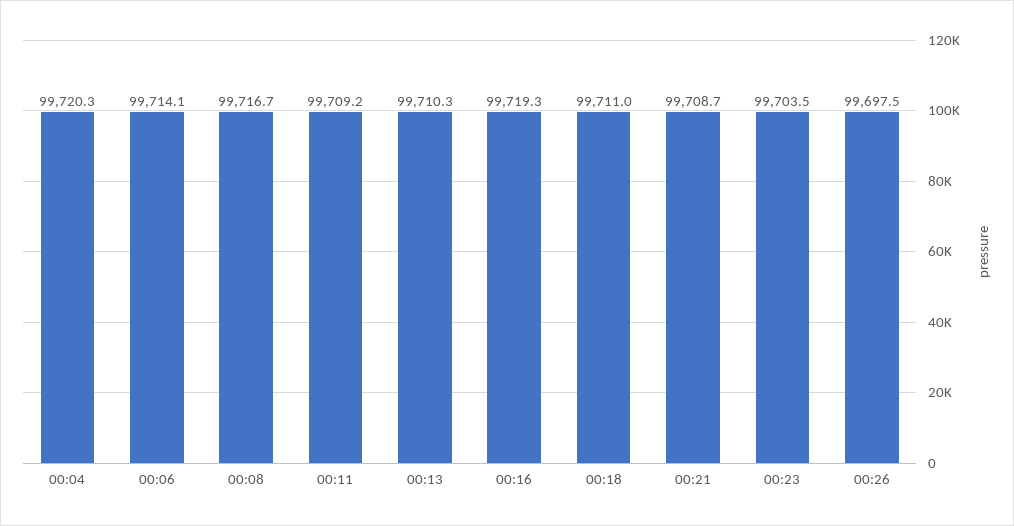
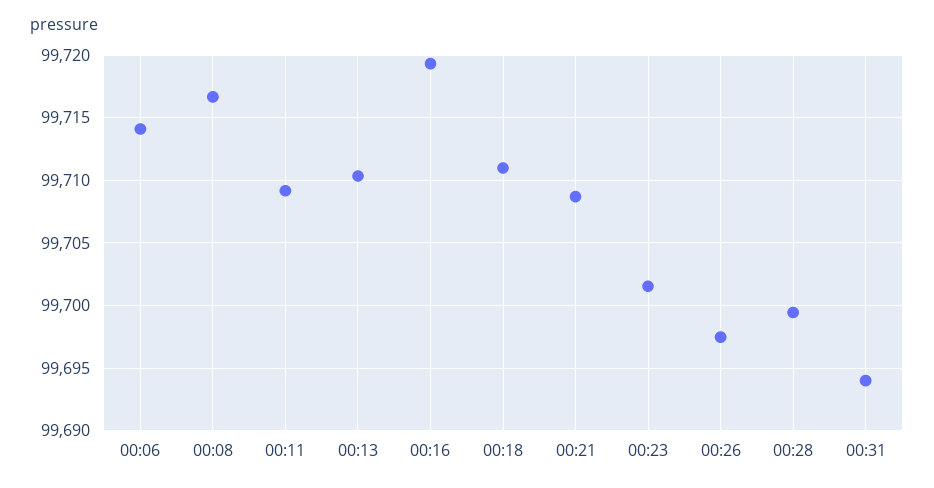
00:04: 99720.3 -> none
00:23: 99703.5 -> 99701.5
00:28: none -> 99699.5
00:31: none -> 99694

